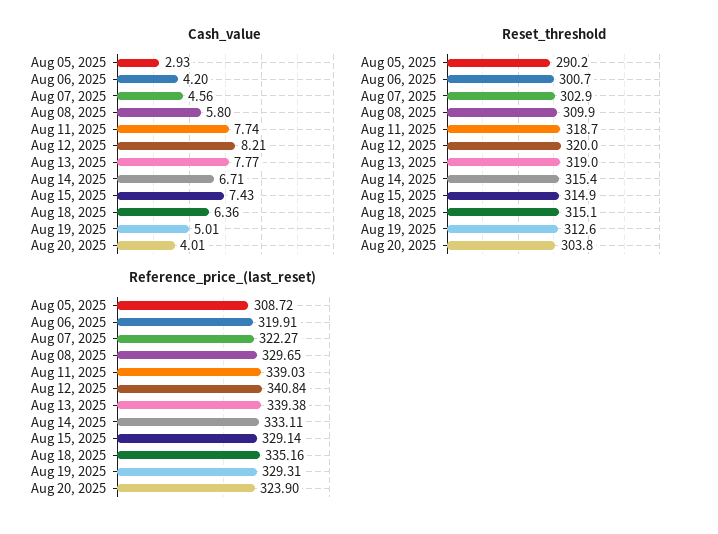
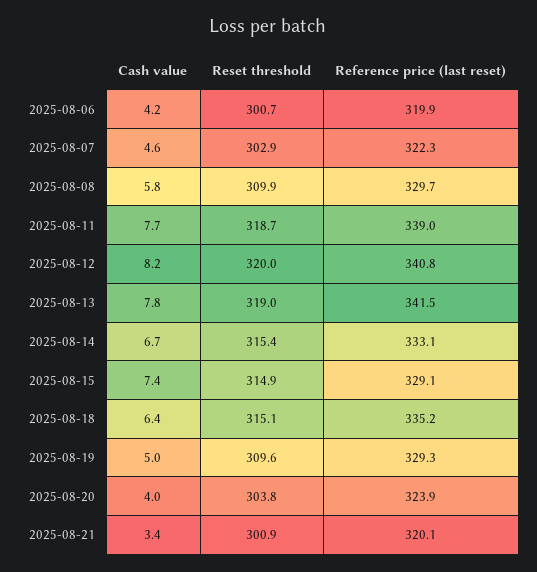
Cash_value, Aug 05, 2025: 2.93 -> none
Reset_threshold, Aug 05, 2025: 290.2 -> none
Reset_threshold, Aug 19, 2025: 312.6 -> 309.6
Reference_price_(last_reset), Aug 05, 2025: 308.72 -> none
Reference_price_(last_reset), Aug 13, 2025: 339.38 -> 341.5
Cash_value, 2025-08-21: none -> 3.4
Reset_threshold, 2025-08-21: none -> 300.9
Reference_price_(last_reset), 2025-08-21: none -> 320.1

